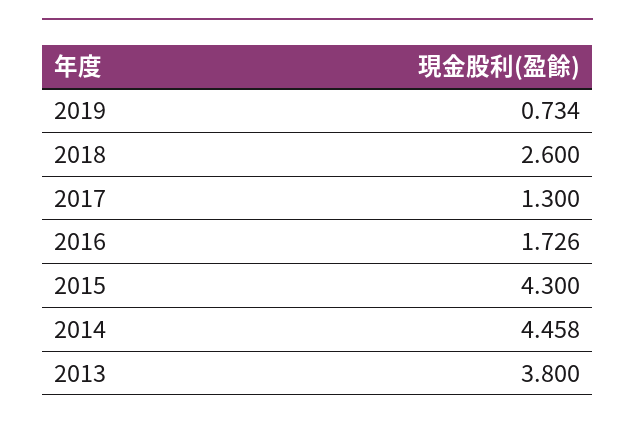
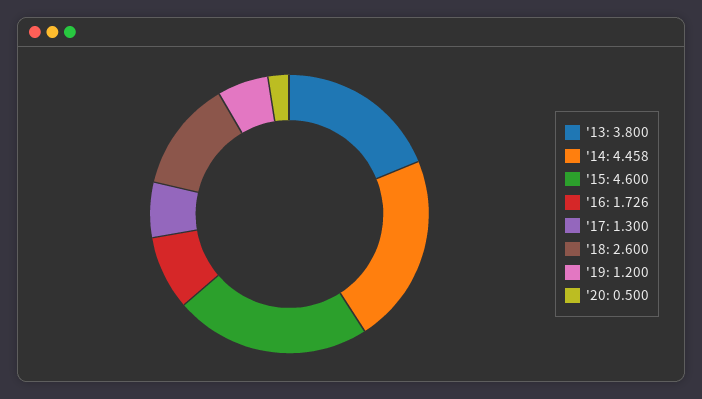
2019: 0.734 -> 1.2
2015: 4.3 -> 4.6
'20: none -> 0.5

